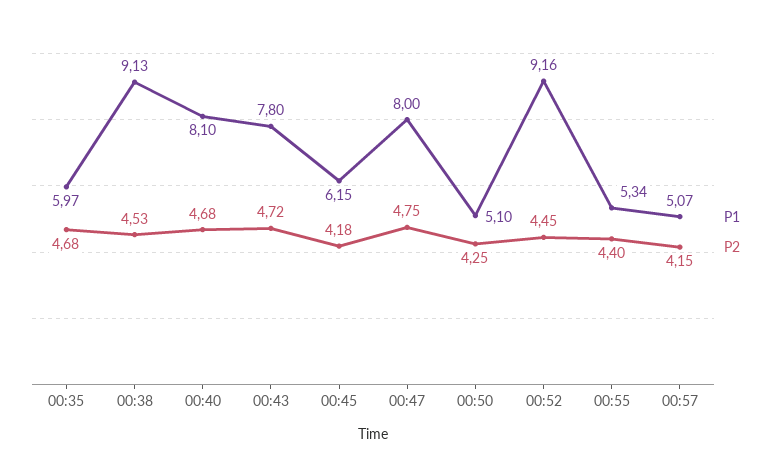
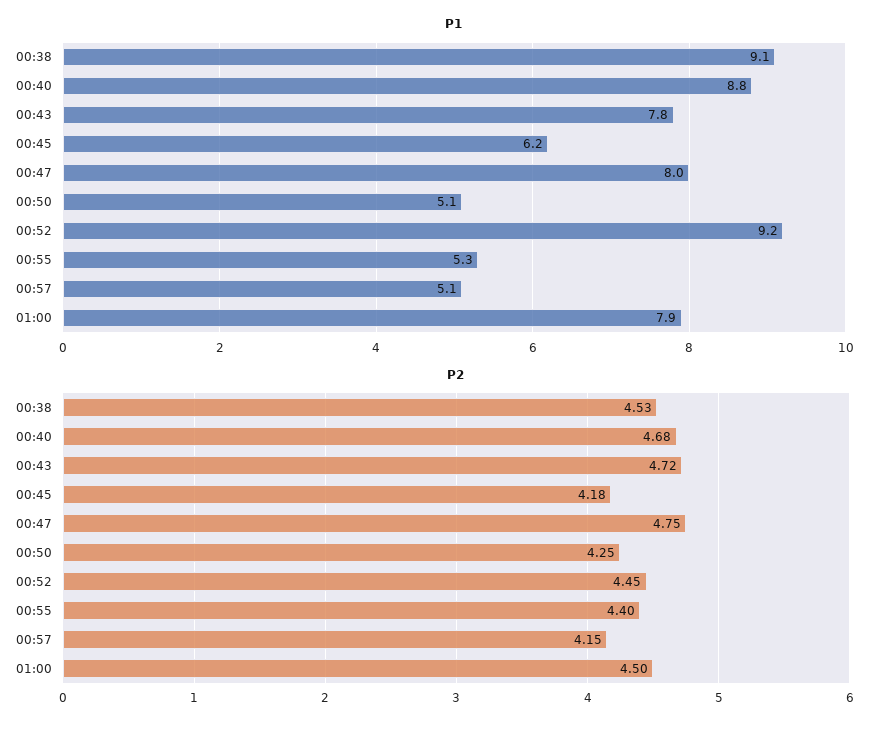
P1, 00:35: 5.97 -> none
P2, 00:35: 4.68 -> none
P1, 00:40: 8.1 -> 8.8
P1, 01:00: none -> 7.9
P2, 01:00: none -> 4.5

